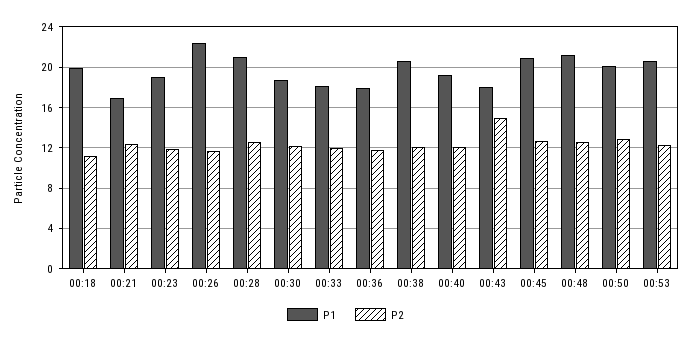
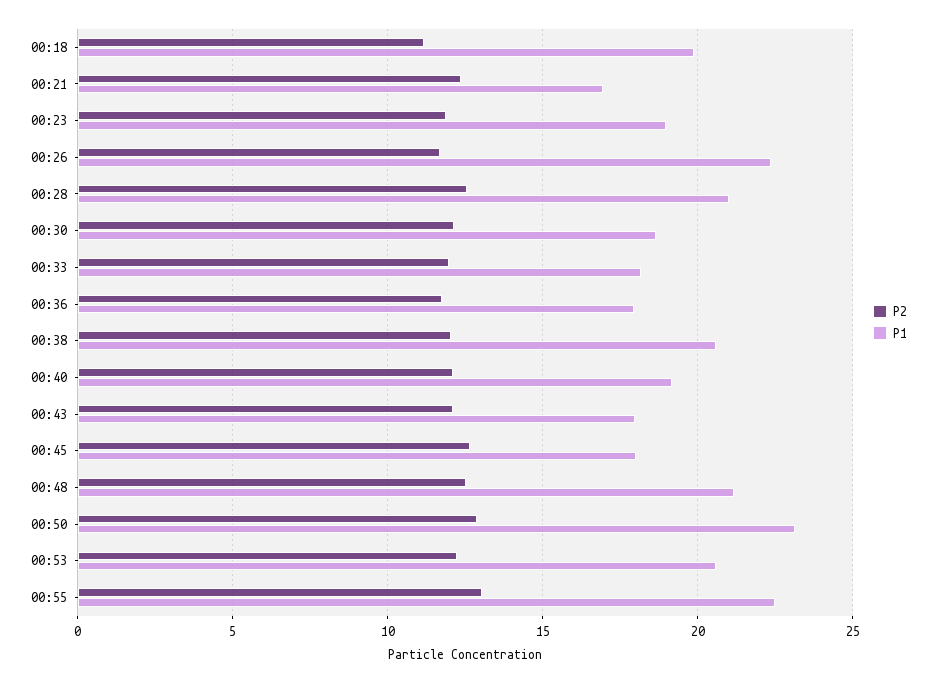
P2, 00:43: 15 -> 12
P1, 00:45: 21 -> 18
P1, 00:50: 20 -> 23
P2, 00:55: none -> 13
P1, 00:55: none -> 22.5

